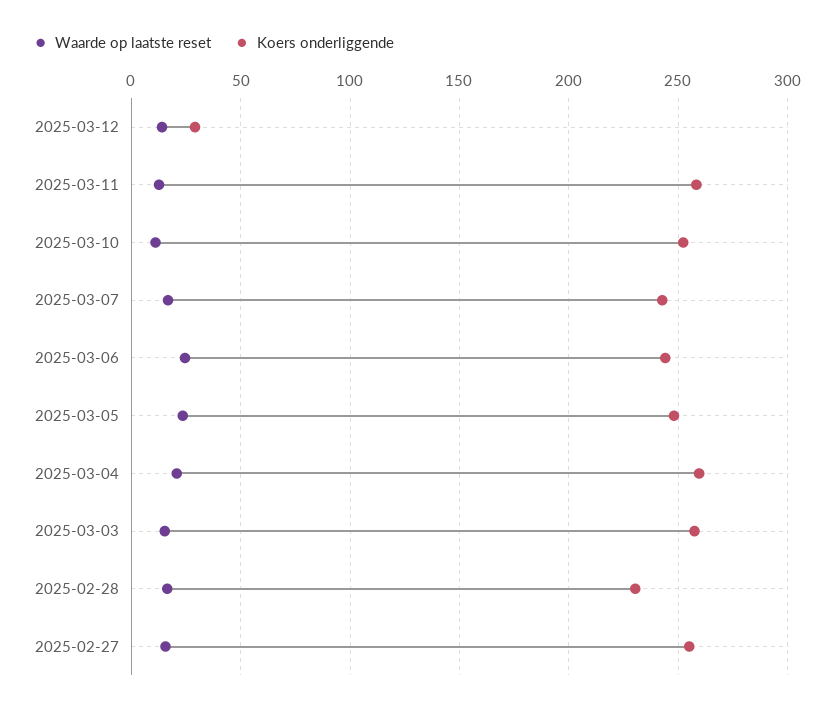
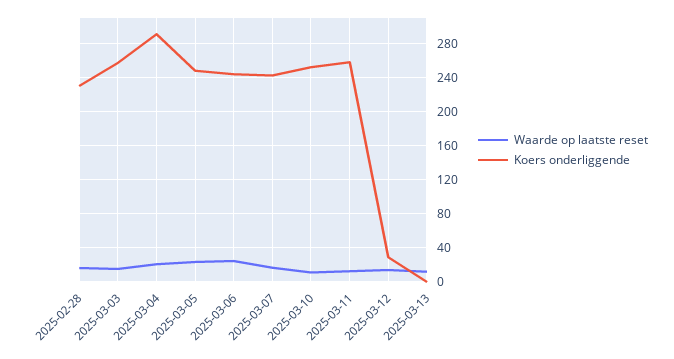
Koers onderliggende, 2025-03-04: 260 -> 290
Waarde op laatste reset, 2025-02-27: 15 -> none
Koers onderliggende, 2025-02-27: 255 -> none
Waarde op laatste reset, 2025-03-13: none -> 10
Koers onderliggende, 2025-03-13: none -> 0

